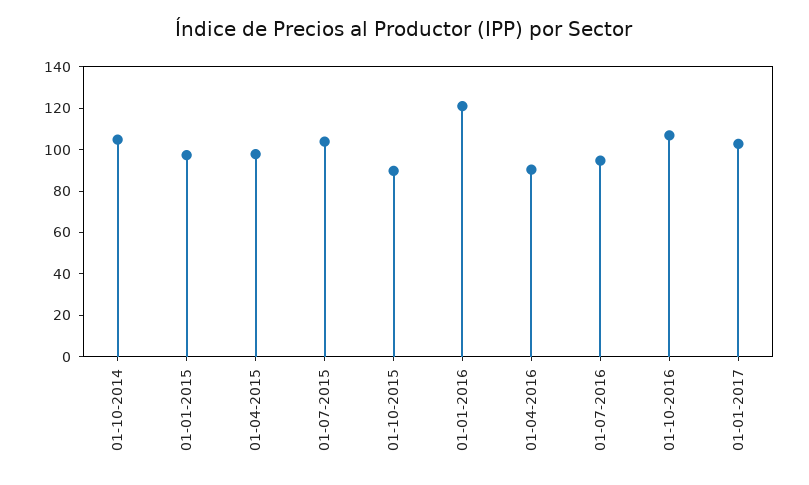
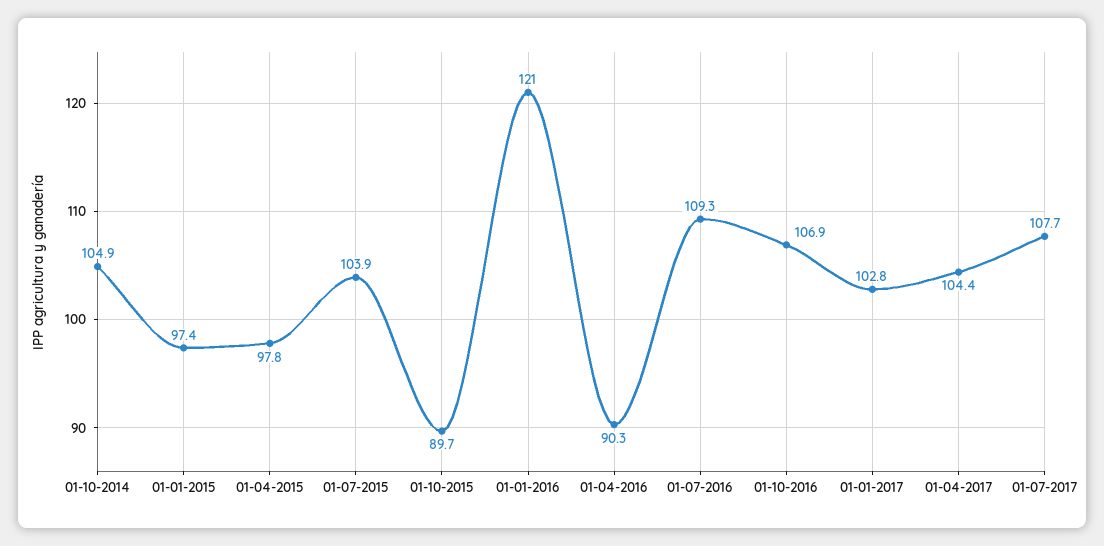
01-07-2016: 95 -> 109.3
01-04-2017: none -> 104.4
01-07-2017: none -> 107.7

